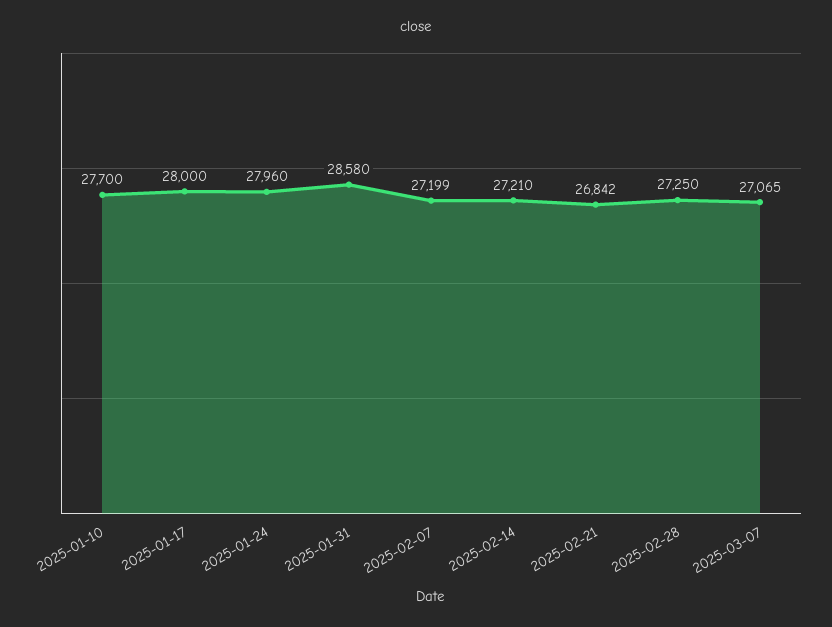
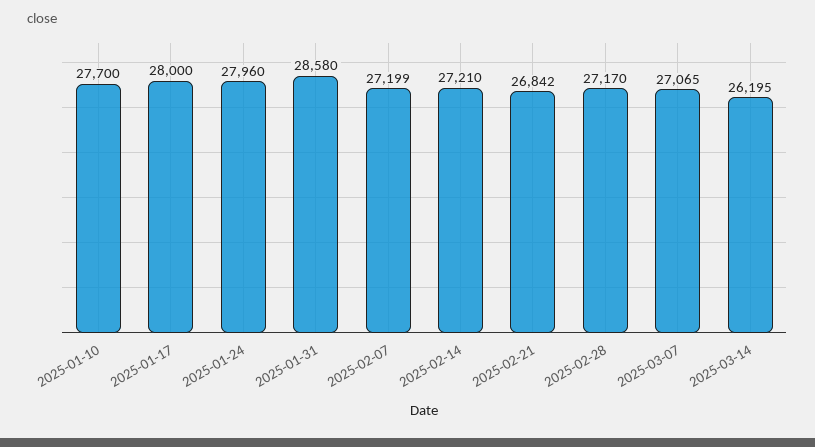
2025-02-28: 27250 -> 27170
2025-03-14: none -> 26195

